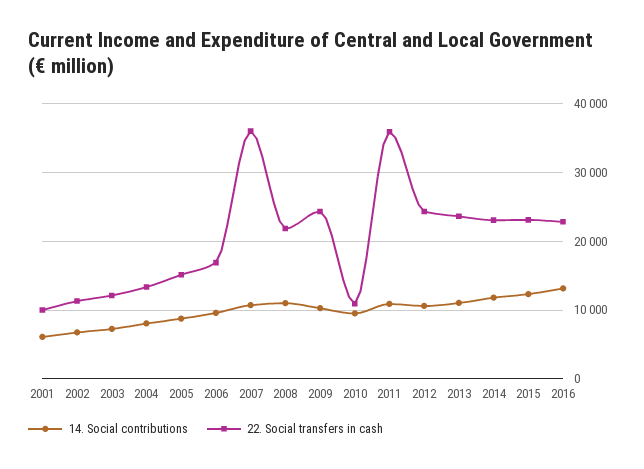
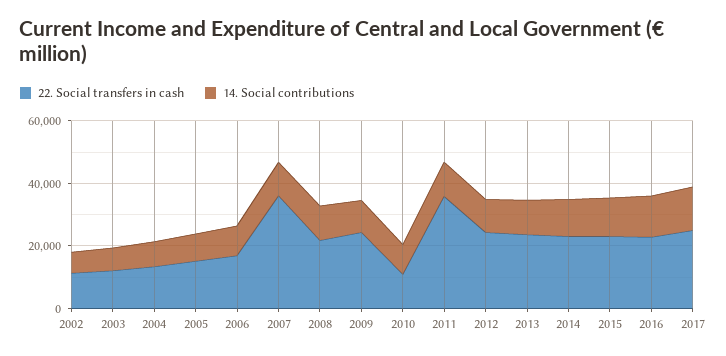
14. Social contributions, 2001: 6000 -> none
22. Social transfers in cash, 2001: 10000 -> none
22. Social transfers in cash, 2017: none -> 25000
14. Social contributions, 2017: none -> 15000

